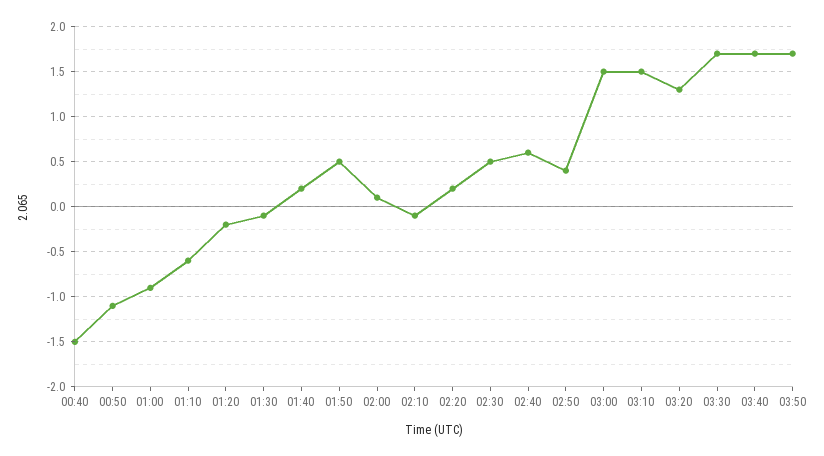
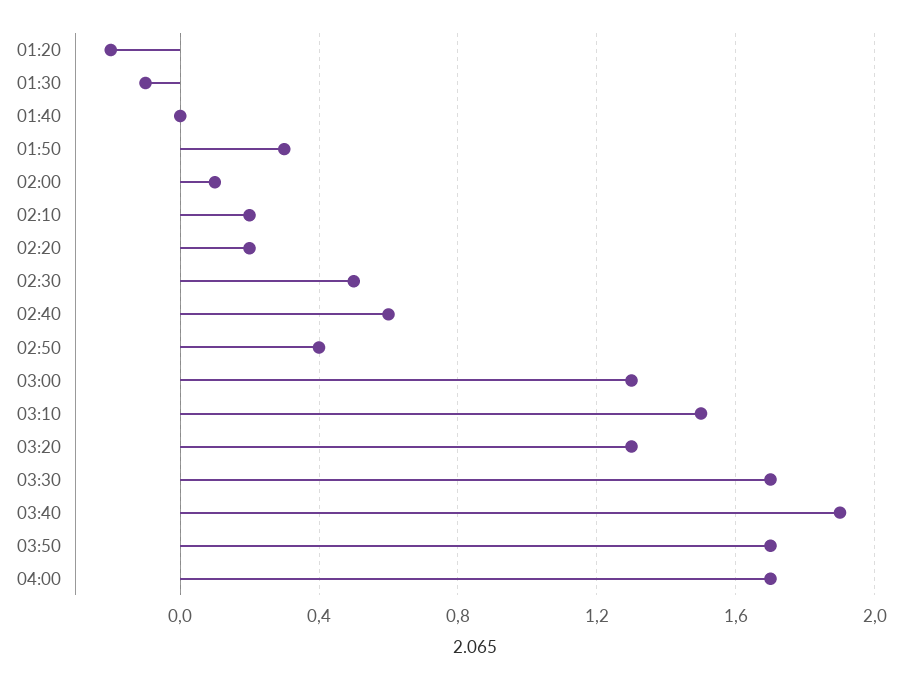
00:40: -1.5 -> none
00:50: -1.1 -> none
01:00: -0.9 -> none
01:10: -0.6 -> none
01:40: 0.2 -> 0
01:50: 0.5 -> 0.3
02:10: -0.1 -> 0.2
03:00: 1.5 -> 1.3
03:40: 1.7 -> 1.9
04:00: none -> 1.7

